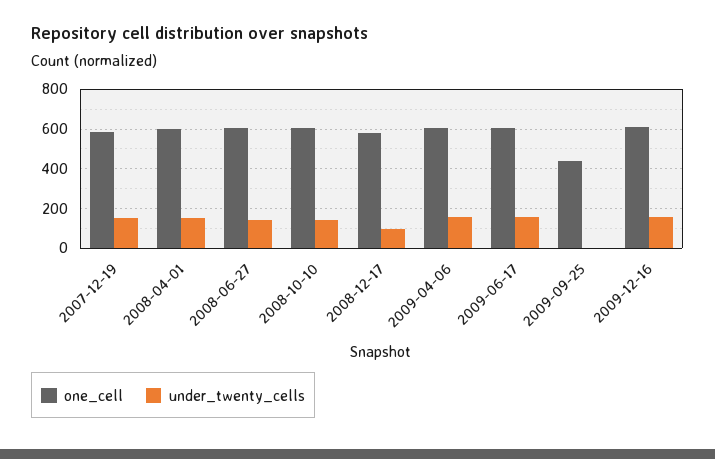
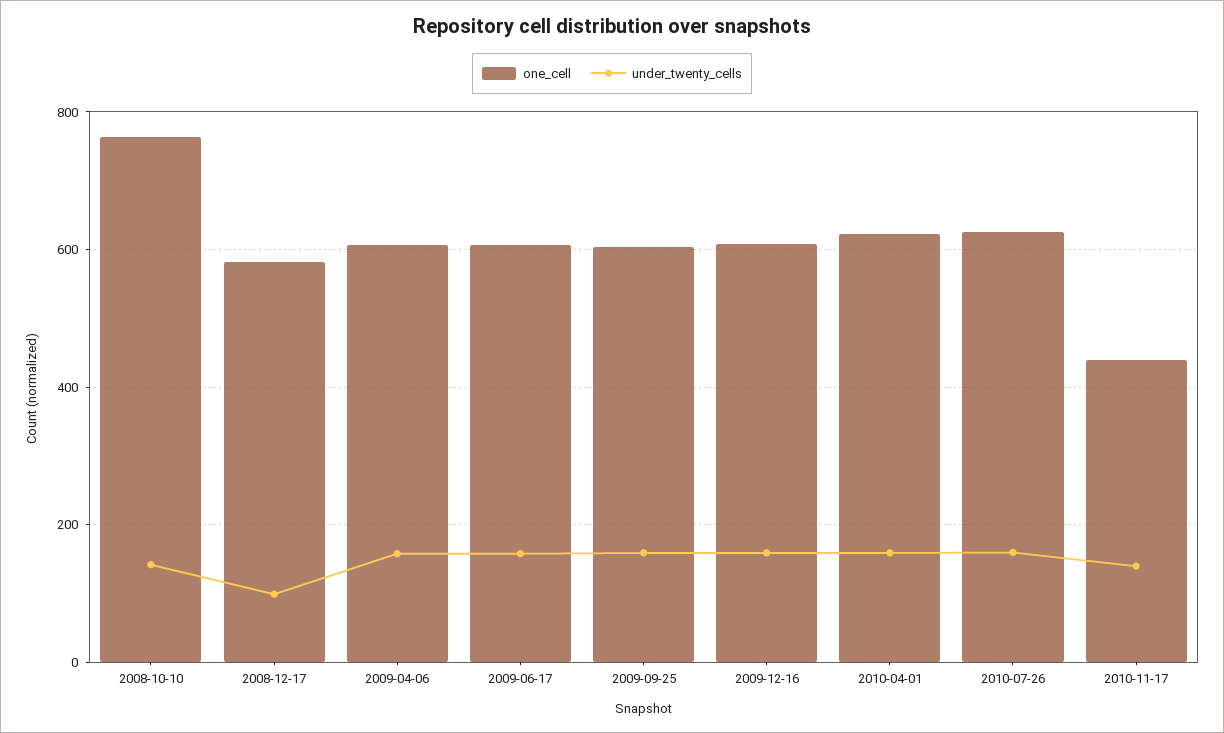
one_cell, 2007-12-19: 600 -> none
under_twenty_cells, 2007-12-19: 150 -> none
one_cell, 2008-04-01: 600 -> none
under_twenty_cells, 2008-04-01: 150 -> none
one_cell, 2008-06-27: 600 -> none
under_twenty_cells, 2008-06-27: 150 -> none
one_cell, 2008-10-10: 600 -> 760
one_cell, 2009-09-25: 450 -> 600
under_twenty_cells, 2009-09-25: 0 -> 160
one_cell, 2010-04-01: none -> 620
under_twenty_cells, 2010-04-01: none -> 160
one_cell, 2010-07-26: none -> 620
under_twenty_cells, 2010-07-26: none -> 160
one_cell, 2010-11-17: none -> 440
under_twenty_cells, 2010-11-17: none -> 140

